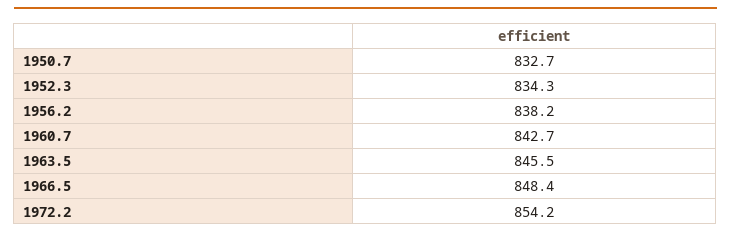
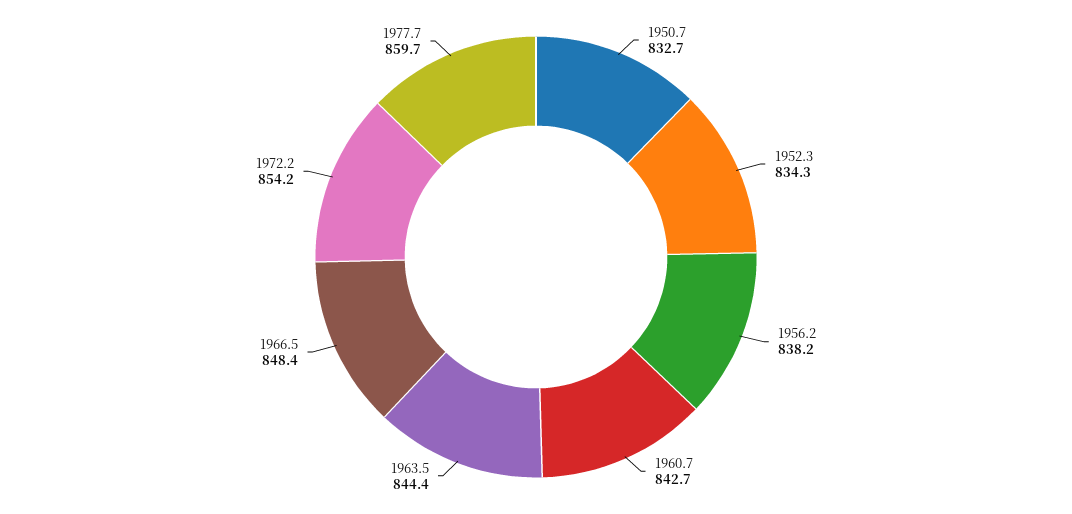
1963.5: 845.5 -> 844.4
1977.7: none -> 859.7

